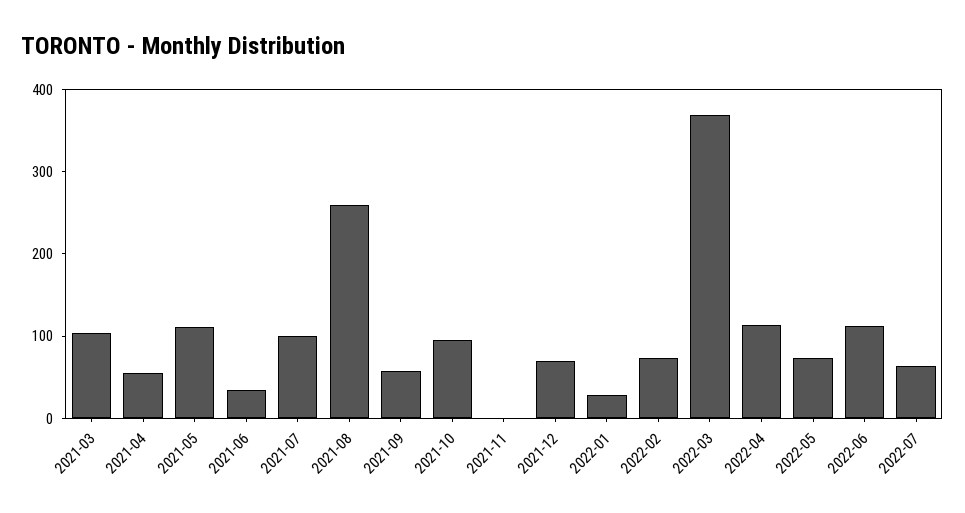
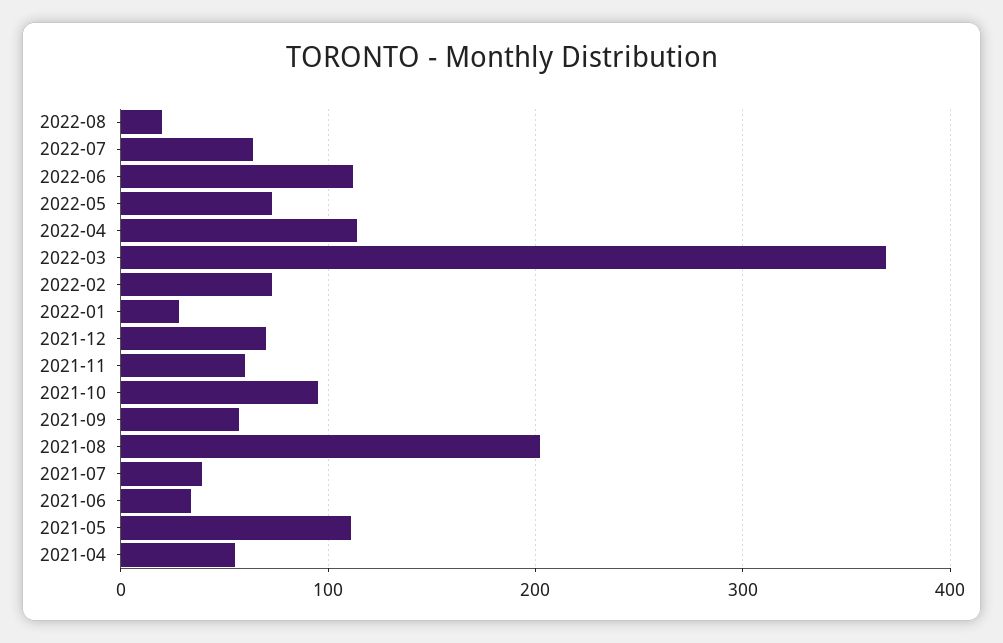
2021-03: 100 -> none
2021-07: 100 -> 40
2021-08: 260 -> 200
2021-11: 0 -> 60
2022-08: none -> 20

